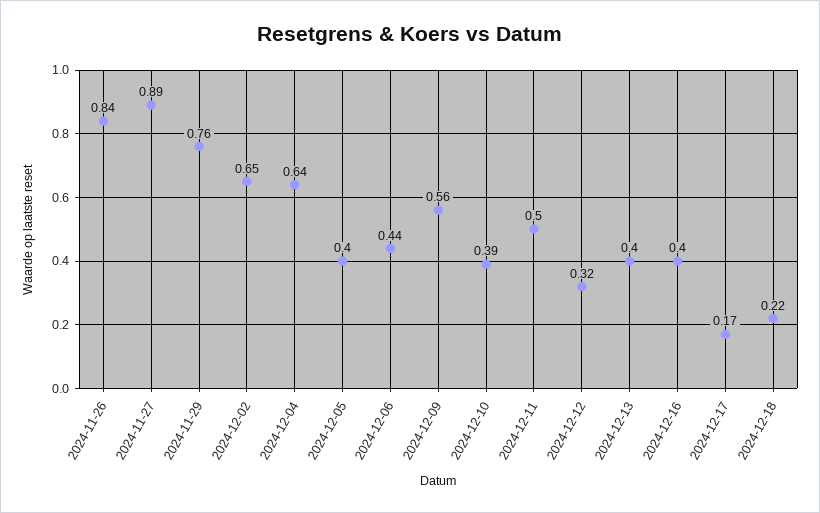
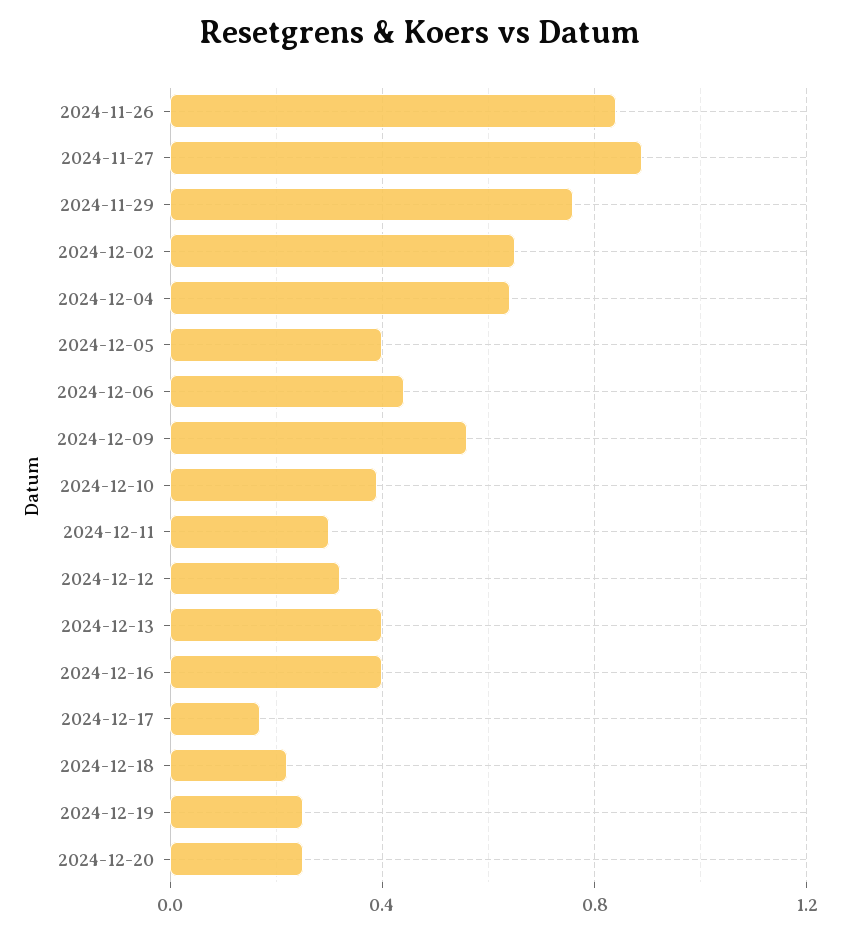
2024-12-11: 0.5 -> 0.3
2024-12-19: none -> 0.25
2024-12-20: none -> 0.25

